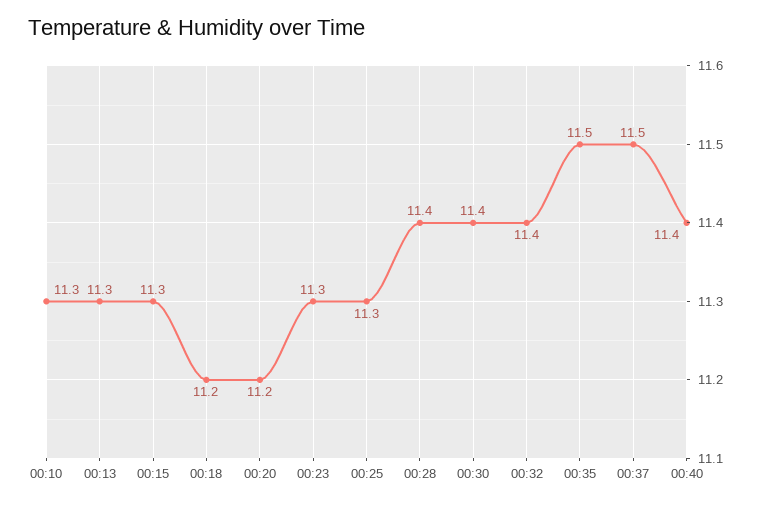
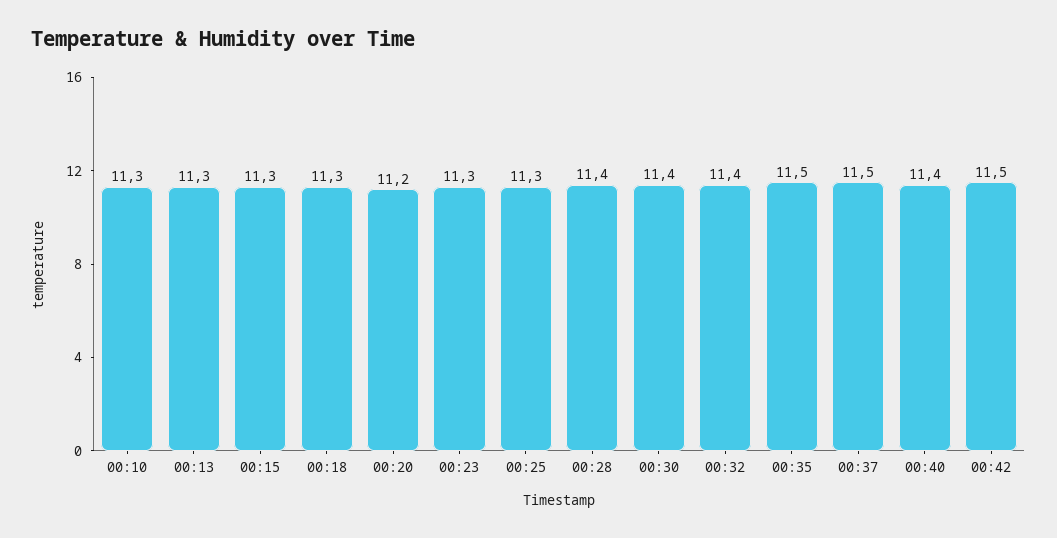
00:18: 11.2 -> 11.3
00:42: none -> 11.5

